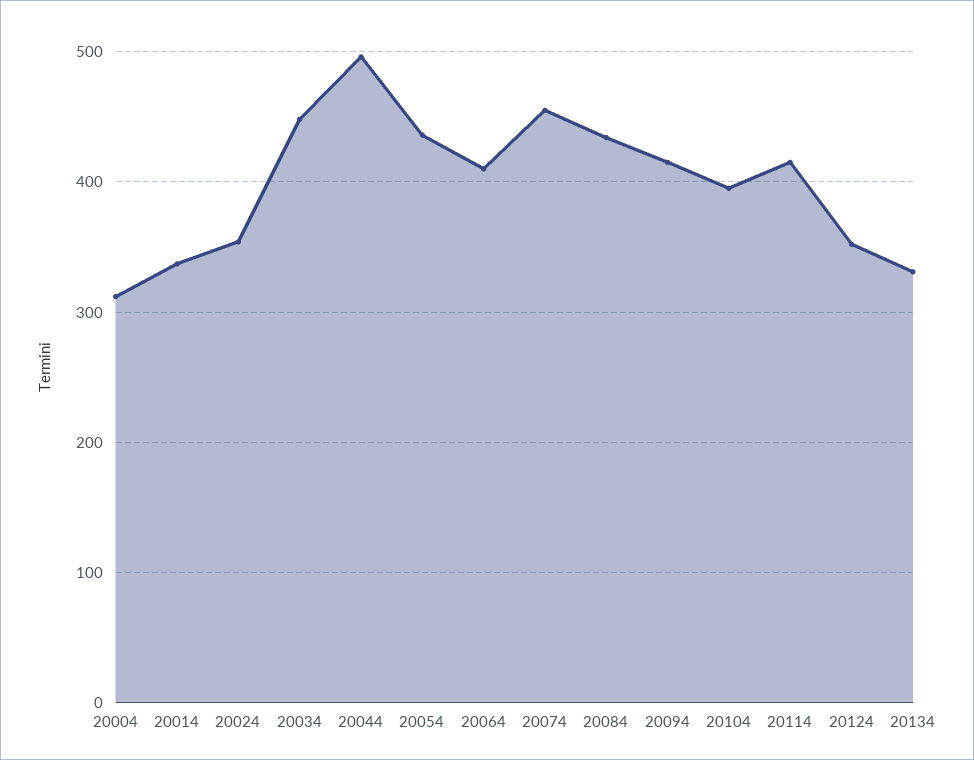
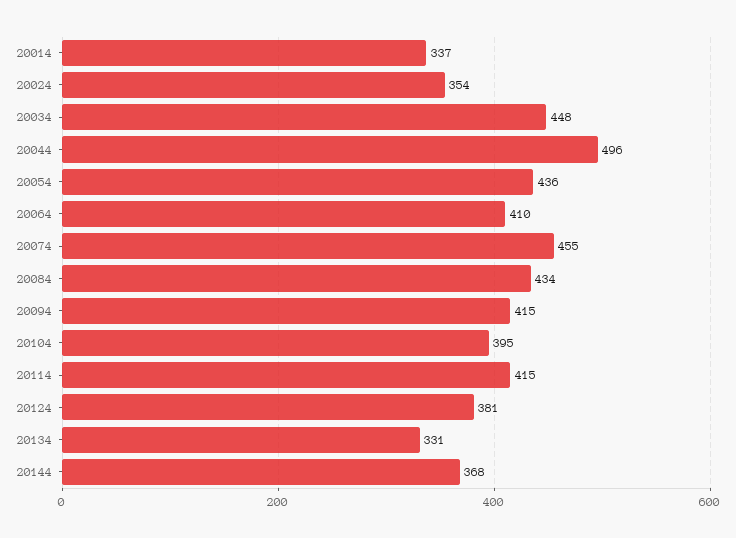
20004: 310 -> none
20124: 350 -> 381
20144: none -> 368

